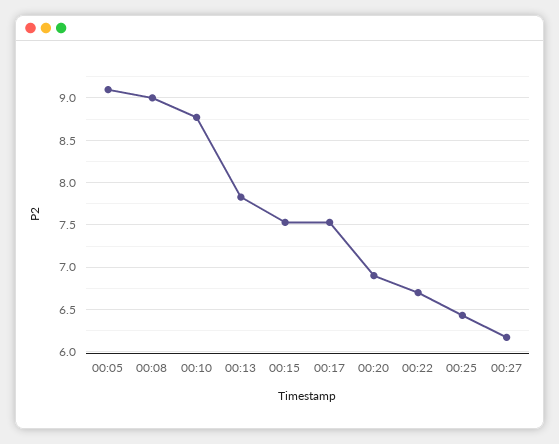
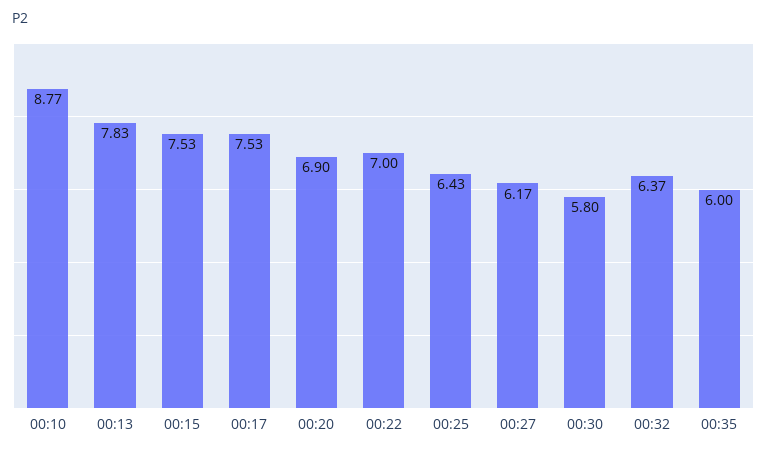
00:05: 9.1 -> none
00:08: 9 -> none
00:22: 6.7 -> 7
00:30: none -> 5.8
00:32: none -> 6.37
00:35: none -> 6

